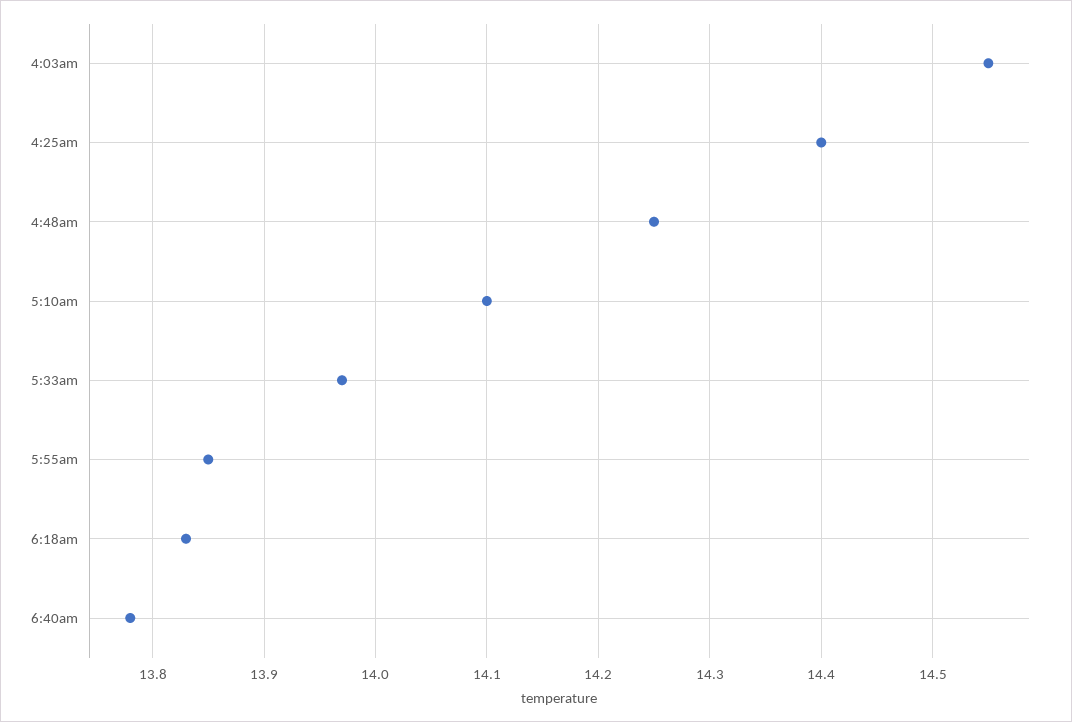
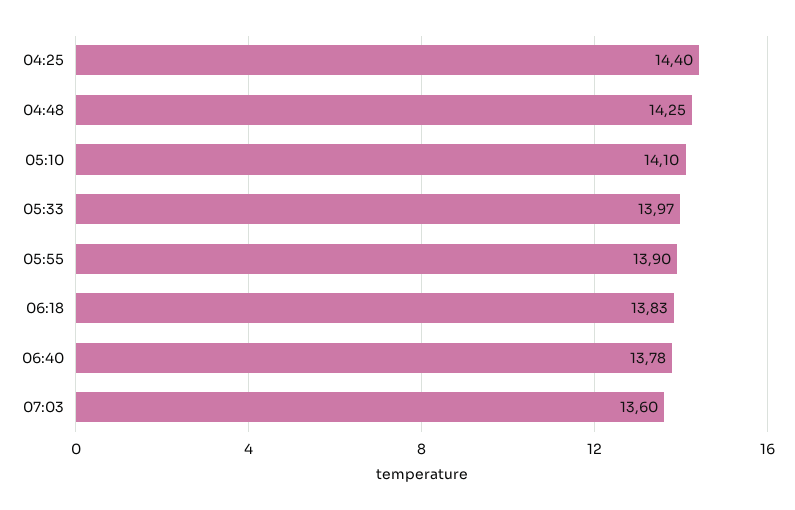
4:03am: 14.55 -> none
5:55am: 13.85 -> 13.9
07:03: none -> 13.6

